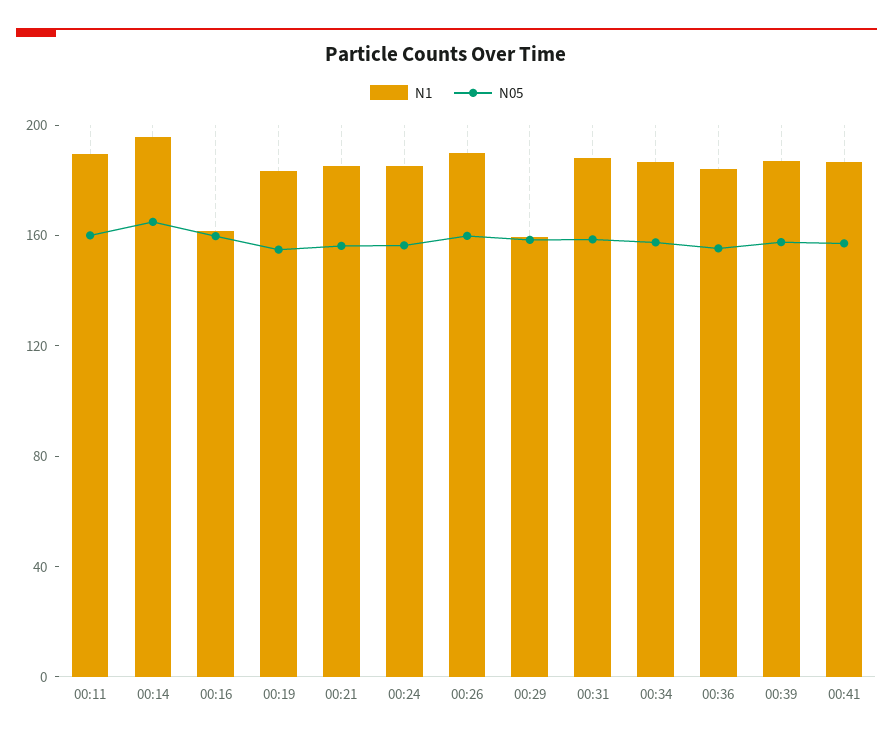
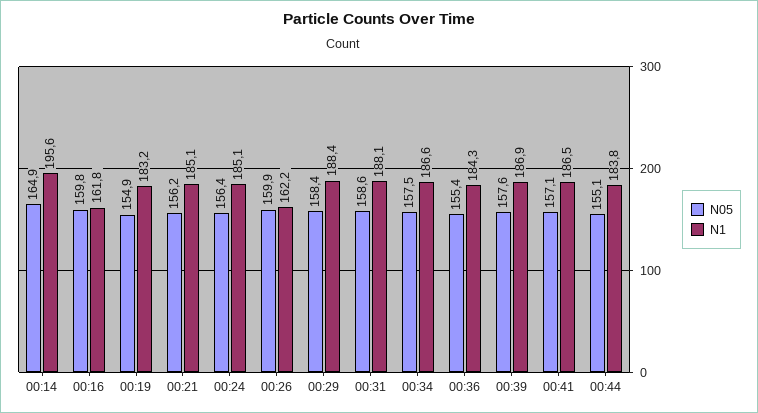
N1, 00:11: 190 -> none
N05, 00:11: 160 -> none
N1, 00:26: 190 -> 162.2
N1, 00:29: 160 -> 188.4
N05, 00:44: none -> 155.1
N1, 00:44: none -> 183.8

